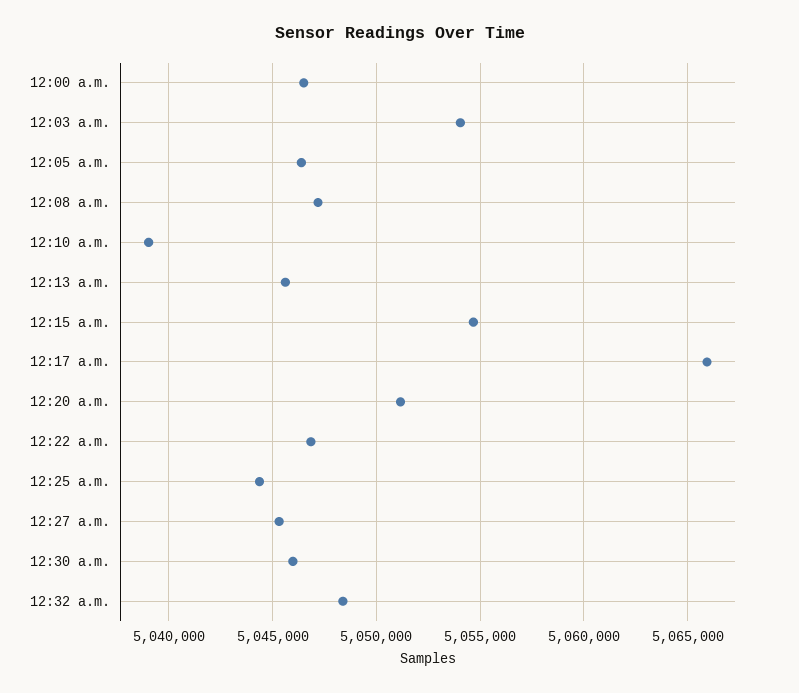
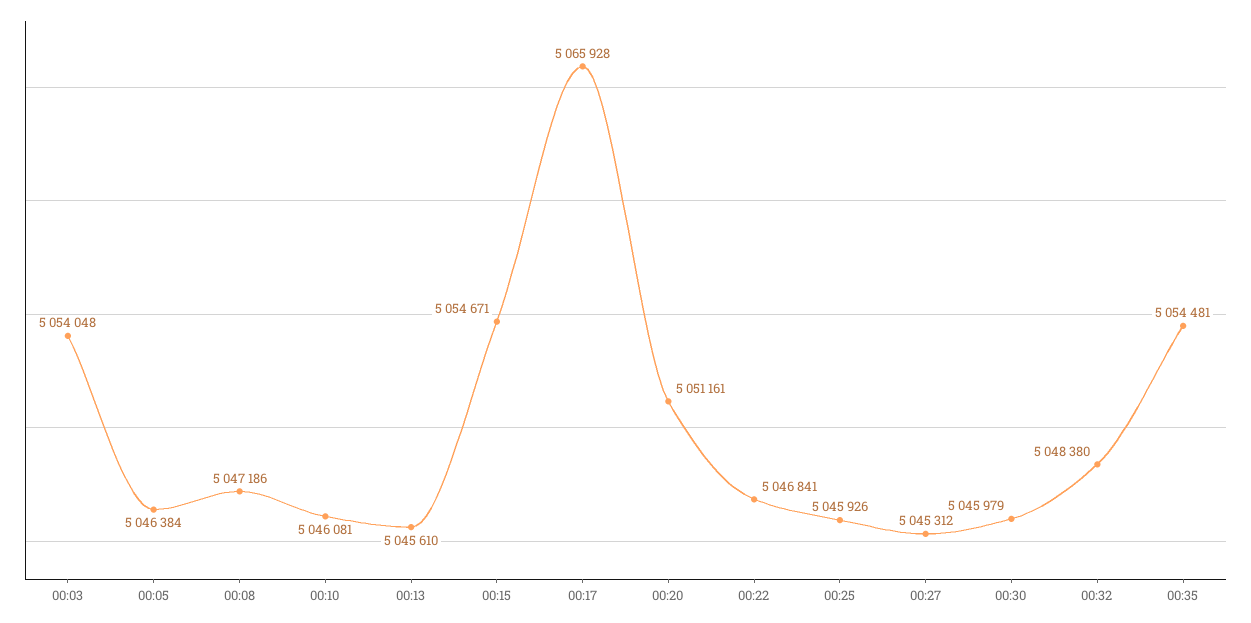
12:00 a.m.: 5046500 -> none
12:10 a.m.: 5039000 -> 5046081
12:25 a.m.: 5044500 -> 5045926
00:35: none -> 5054481

